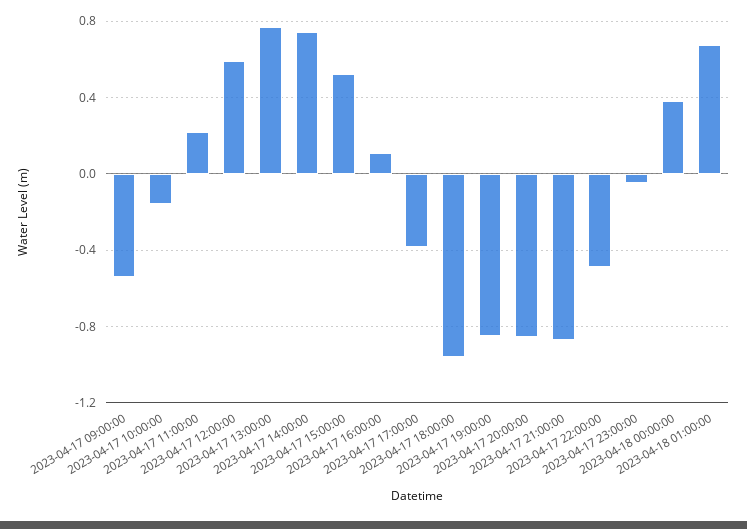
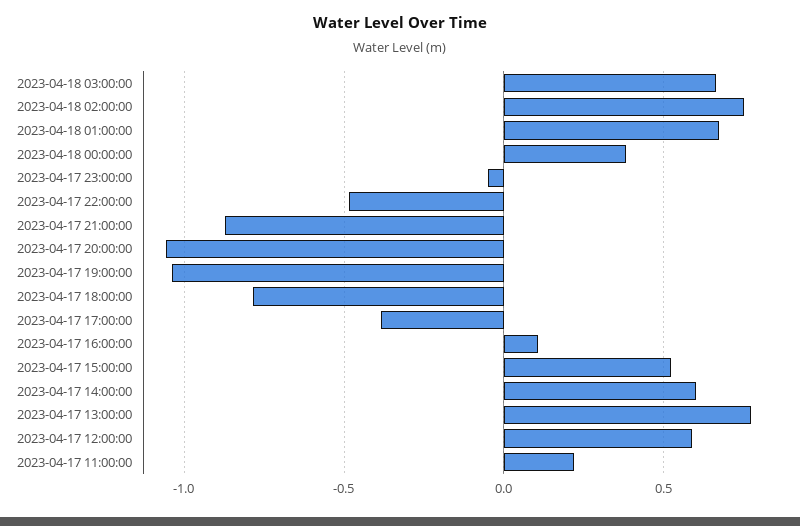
2023-04-17 09:00:00: -0.55 -> none
2023-04-17 10:00:00: -0.15 -> none
2023-04-17 14:00:00: 0.75 -> 0.6
2023-04-17 18:00:00: -0.95 -> -0.8
2023-04-17 19:00:00: -0.85 -> -1.05
2023-04-17 20:00:00: -0.85 -> -1.05
2023-04-18 03:00:00: none -> 0.65
2023-04-18 02:00:00: none -> 0.75

